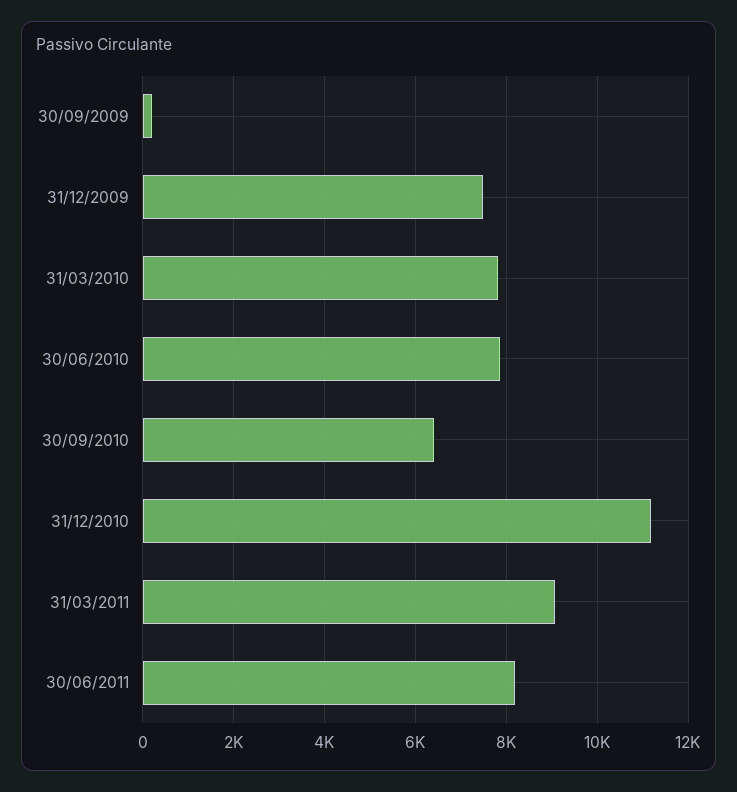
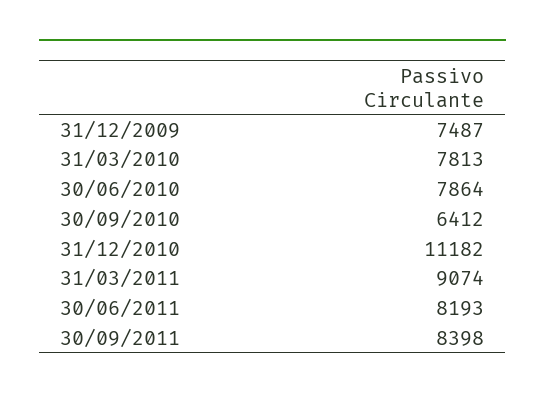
30/09/2009: 200 -> none
30/09/2011: none -> 8398

